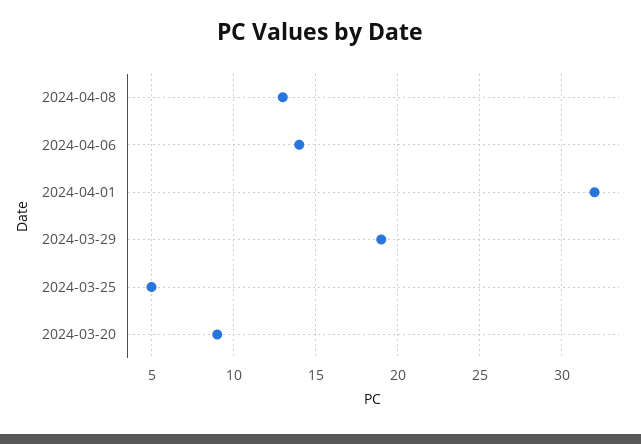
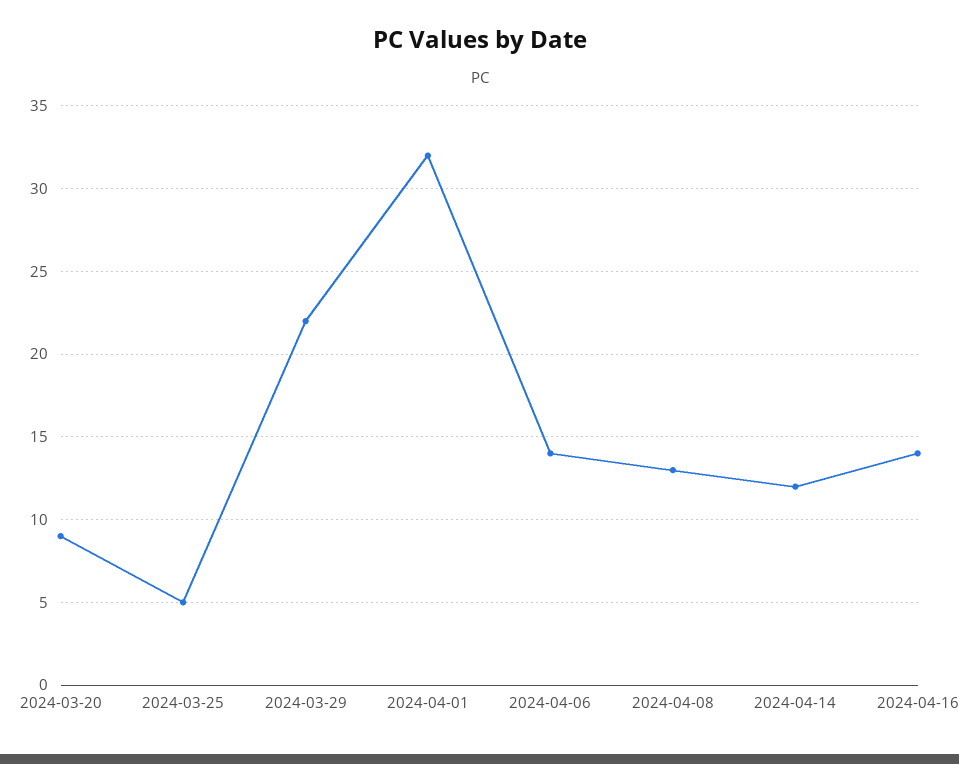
2024-03-29: 19 -> 22
2024-04-14: none -> 12
2024-04-16: none -> 14

